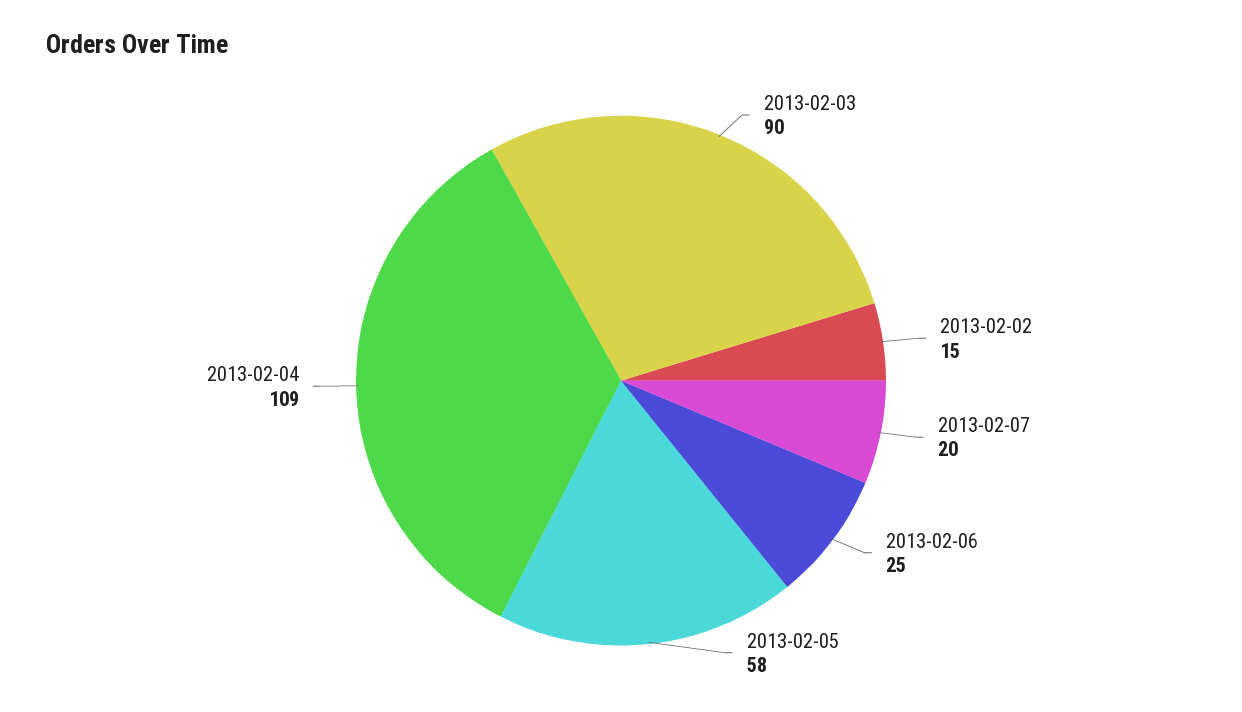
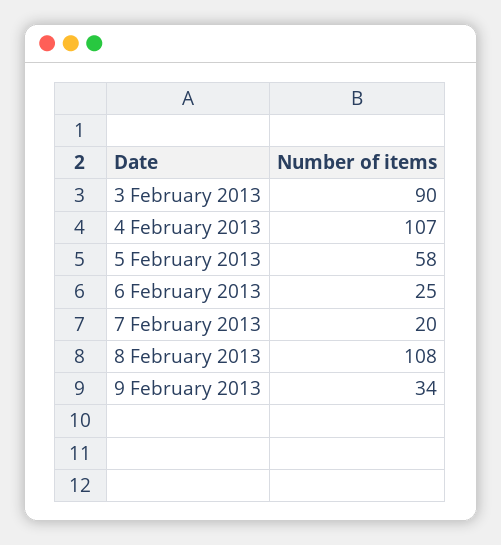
2013-02-02: 15 -> none
2013-02-04: 109 -> 107
8 February 2013: none -> 108
9 February 2013: none -> 34

